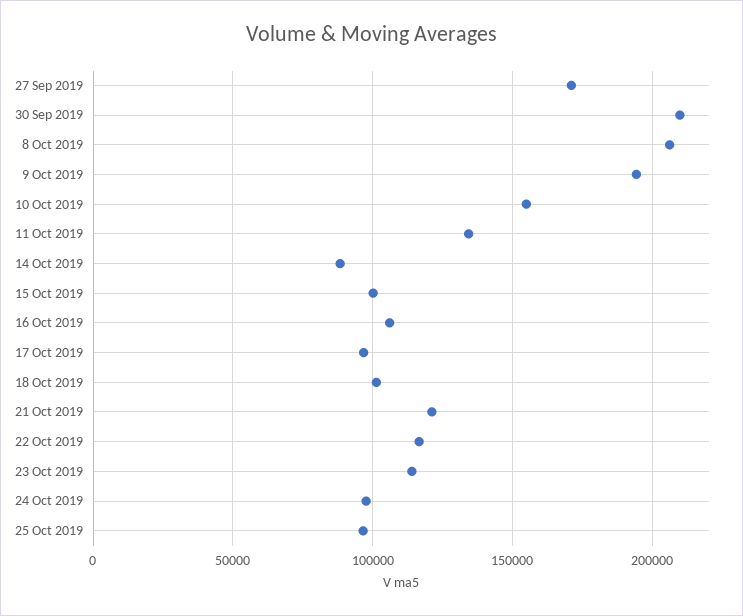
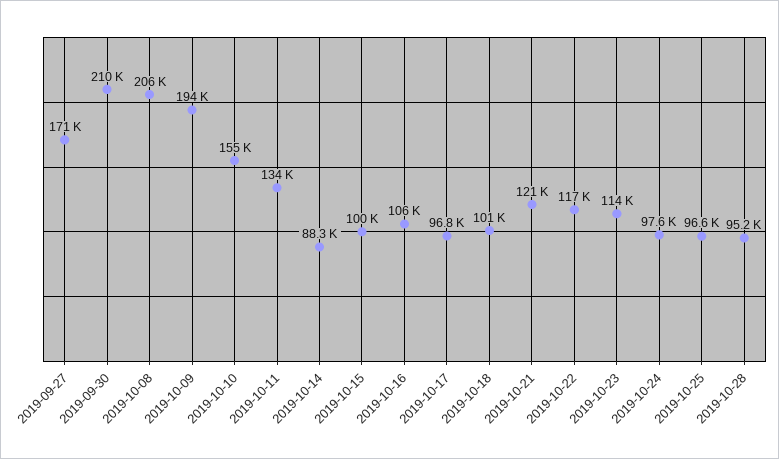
2019-10-28: none -> 95200

